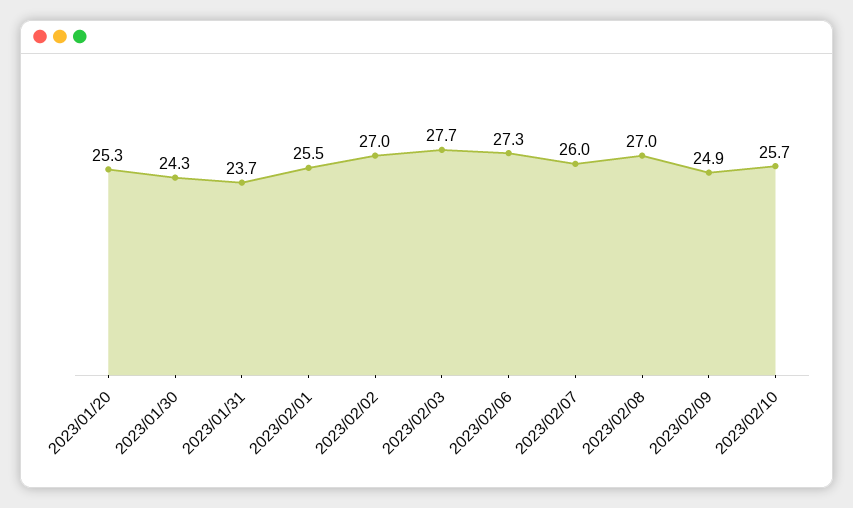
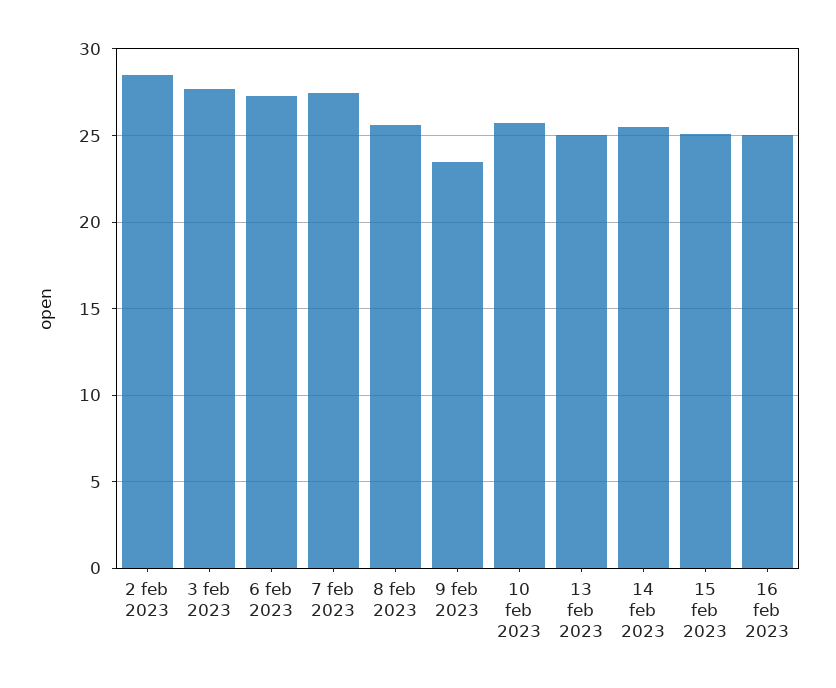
2023/01/20: 25.3 -> none
2023/01/30: 24.3 -> none
2023/01/31: 23.7 -> none
2023/02/01: 25.5 -> none
2023/02/02: 27 -> 28.5
2023/02/07: 26 -> 27.5
2023/02/08: 27 -> 25.5
2023/02/09: 24.9 -> 23.5
13 feb 2023: none -> 25
14 feb 2023: none -> 25.5
15 feb 2023: none -> 25
16 feb 2023: none -> 25

